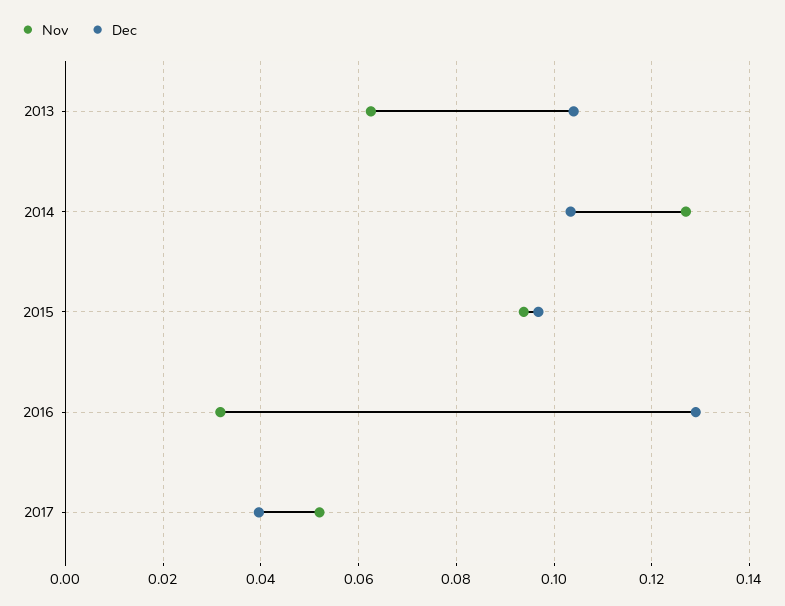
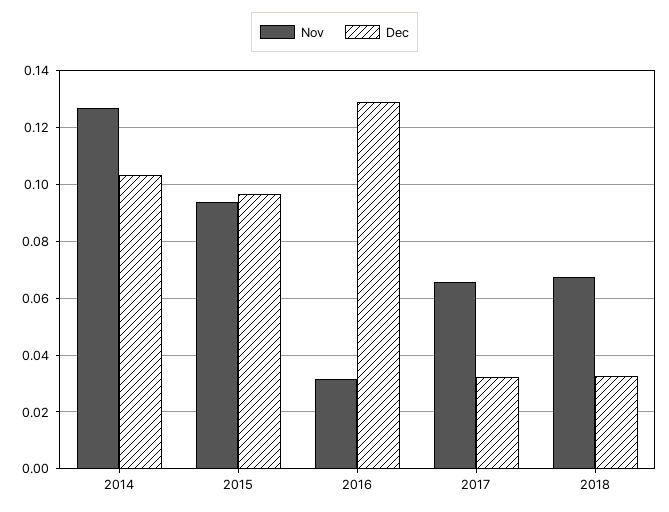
Nov, 2013: 0.062 -> none
Dec, 2013: 0.104 -> none
Nov, 2017: 0.052 -> 0.065
Dec, 2017: 0.04 -> 0.0325
Nov, 2018: none -> 0.0675
Dec, 2018: none -> 0.0325

